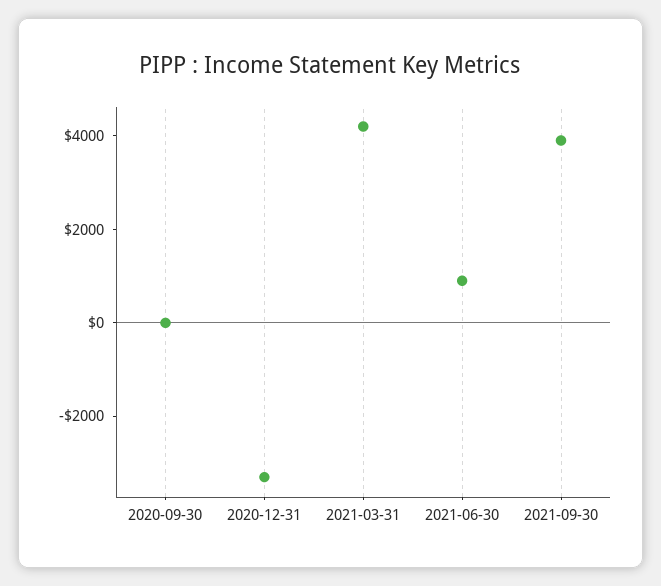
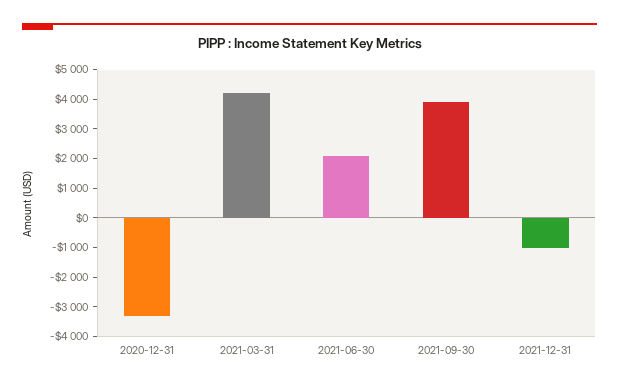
2020-09-30: 0 -> none
2021-06-30: 1000 -> 2000
2021-12-31: none -> -1000

